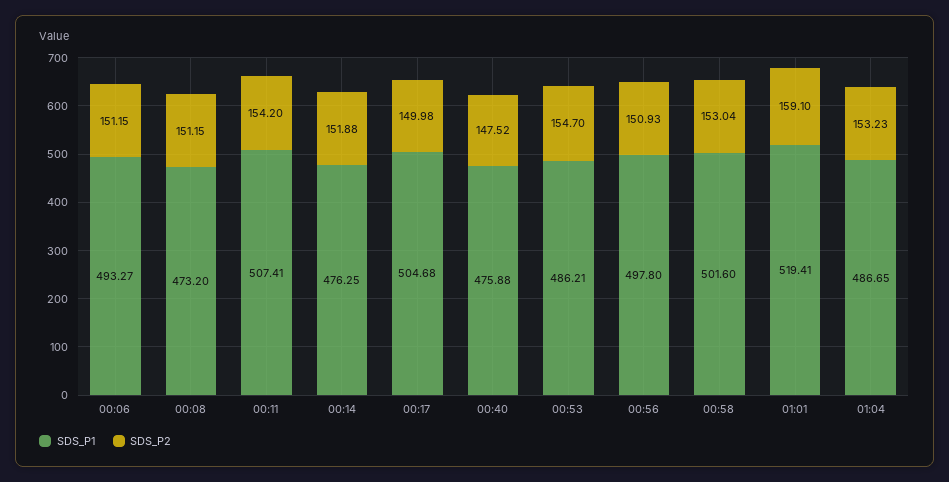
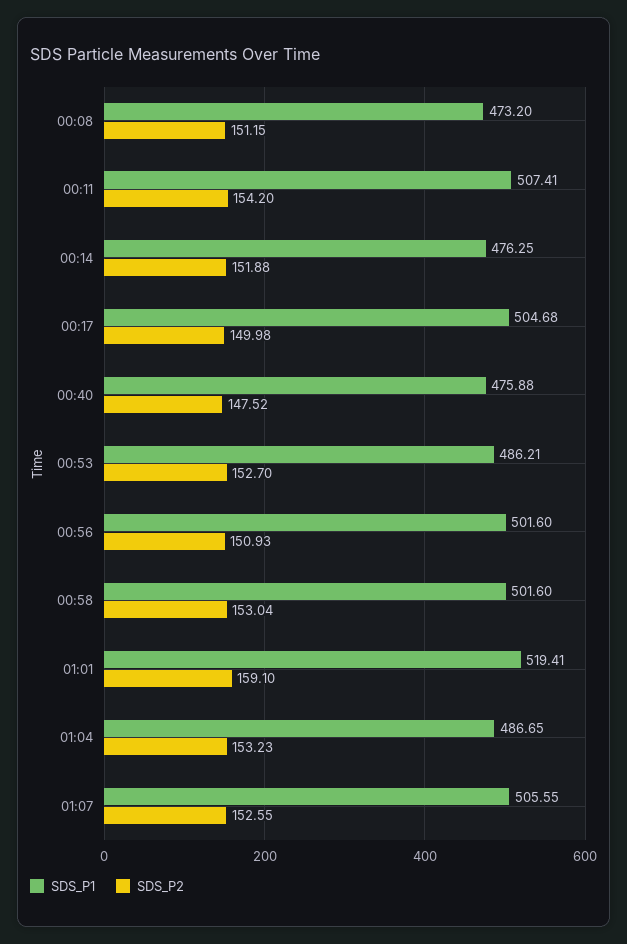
SDS_P1, 00:06: 493.27 -> none
SDS_P2, 00:06: 151.15 -> none
SDS_P2, 00:53: 154.7 -> 152.7
SDS_P1, 00:56: 497.8 -> 501.6
SDS_P1, 01:07: none -> 505.55
SDS_P2, 01:07: none -> 152.55

